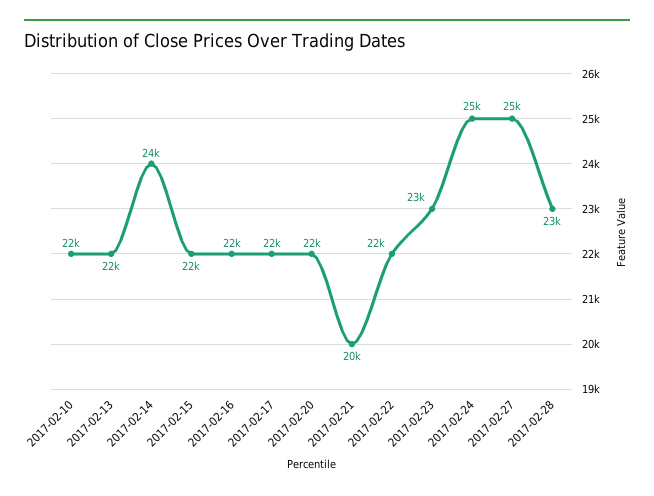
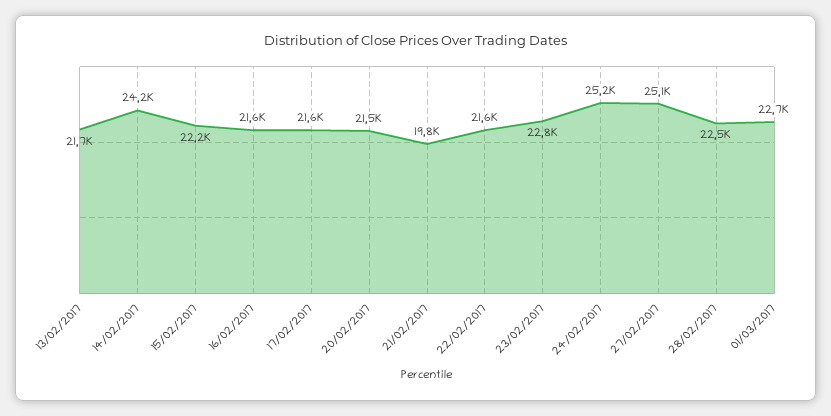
2017-02-10: 22000 -> none
01/03/2017: none -> 22700

